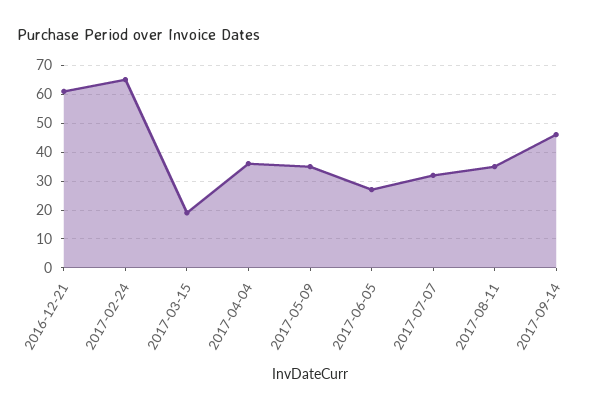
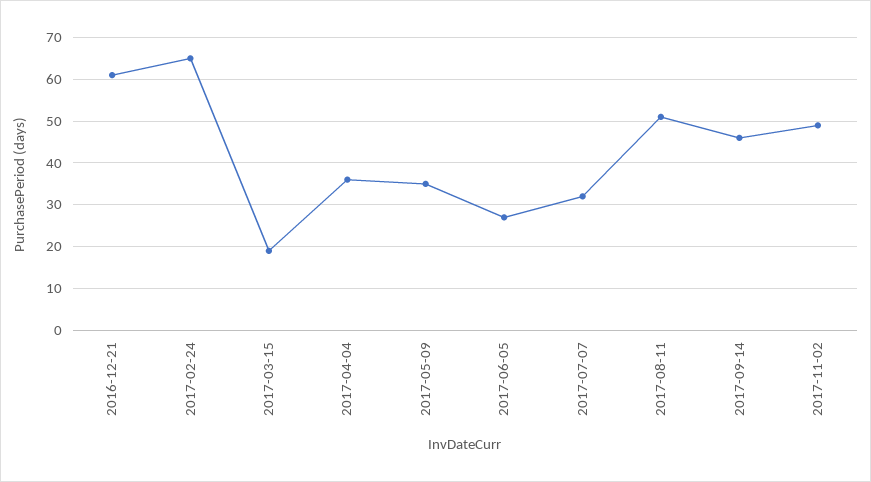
2017-08-11: 35 -> 50
2017-11-02: none -> 50

